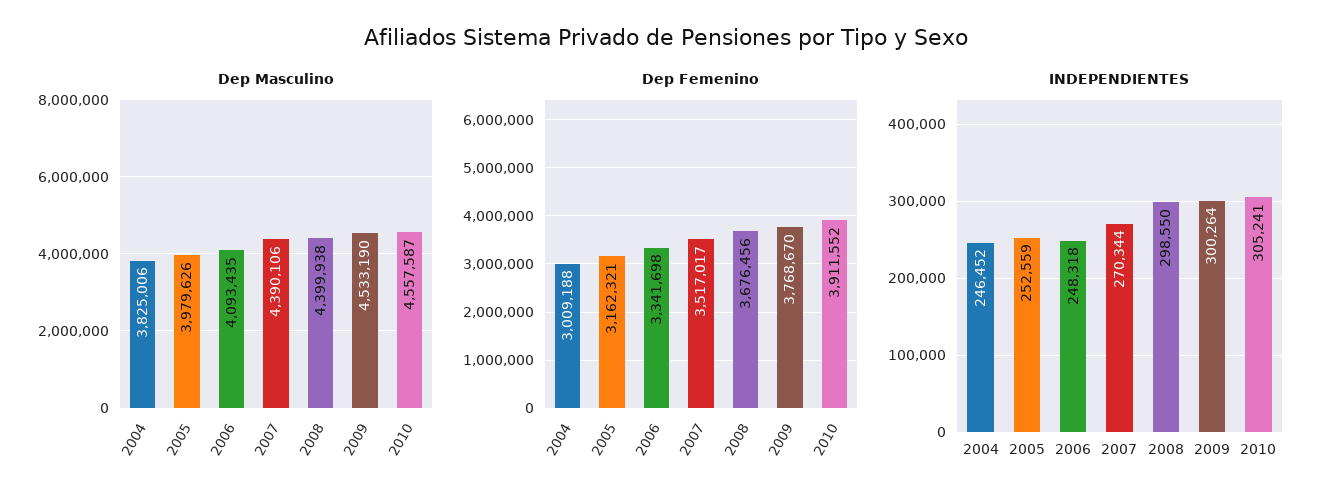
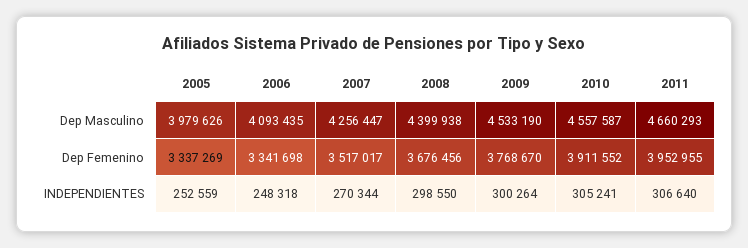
Dep Masculino, 2004: 3825006 -> none
Dep Masculino, 2007: 4390106 -> 4256447
Dep Femenino, 2004: 3009188 -> none
Dep Femenino, 2005: 3162321 -> 3337269
INDEPENDIENTES, 2004: 246452 -> none
Dep Masculino, 2011: none -> 4660293
Dep Femenino, 2011: none -> 3952955
INDEPENDIENTES, 2011: none -> 306640

